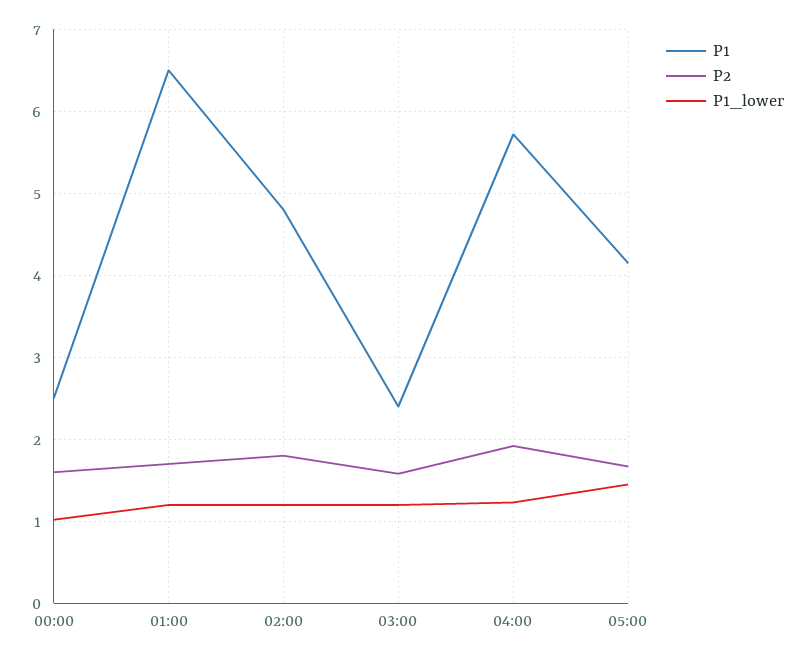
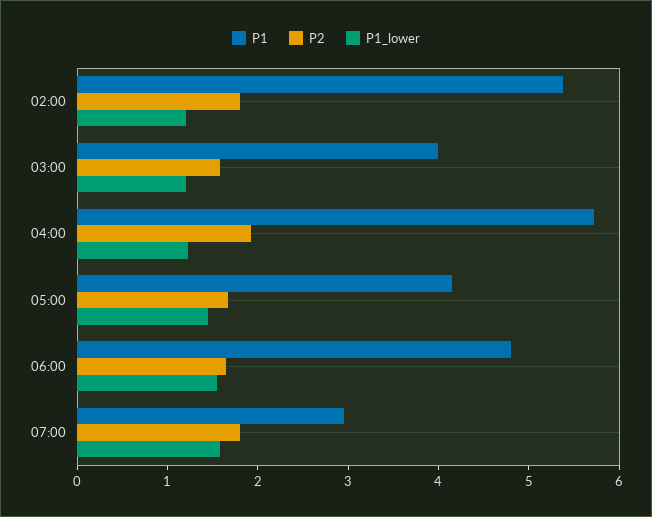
P1, 00:00: 2.5 -> none
P2, 00:00: 1.6 -> none
P1_lower, 00:00: 1 -> none
P1, 01:00: 6.5 -> none
P2, 01:00: 1.7 -> none
P1_lower, 01:00: 1.2 -> none
P1, 02:00: 4.8 -> 5.4
P1, 03:00: 2.4 -> 4
P1, 06:00: none -> 4.8
P2, 06:00: none -> 1.6
P1_lower, 06:00: none -> 1.6
P1, 07:00: none -> 3
P2, 07:00: none -> 1.8
P1_lower, 07:00: none -> 1.6

